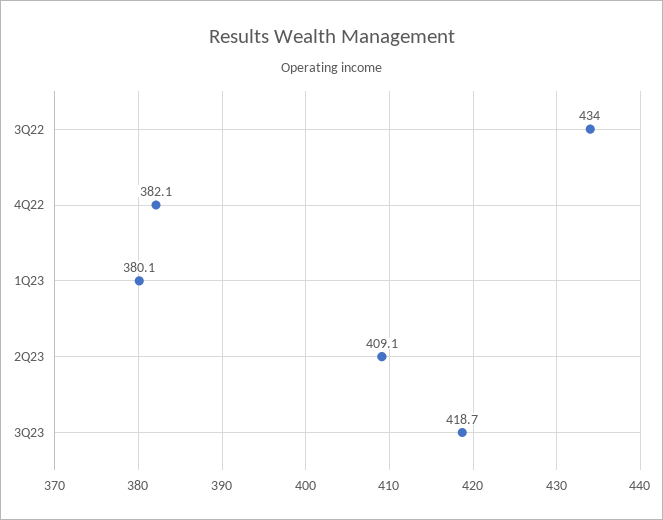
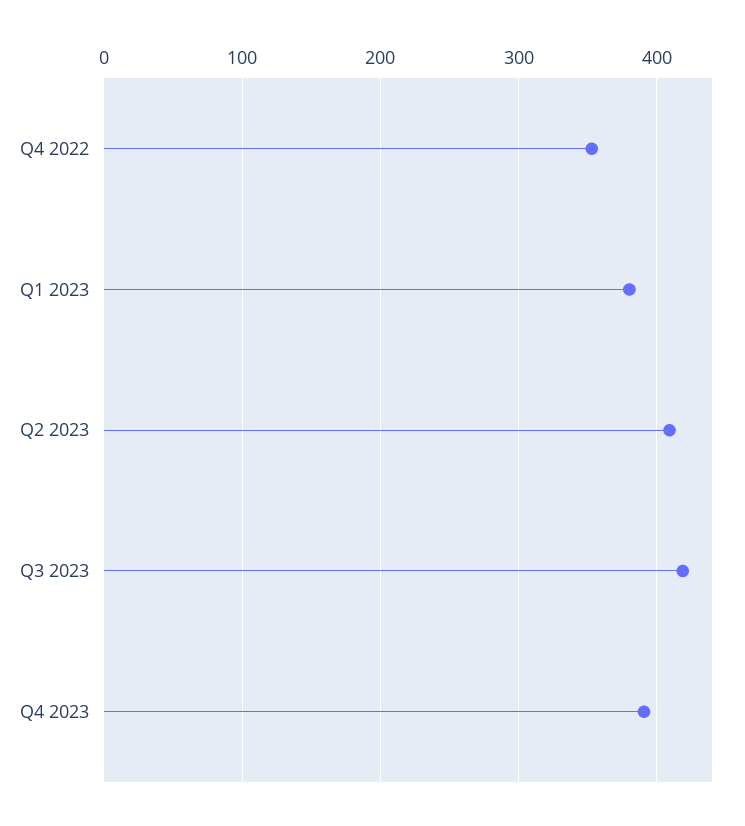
3Q22: 434 -> none
4Q22: 382.1 -> 350
Q4 2023: none -> 390

